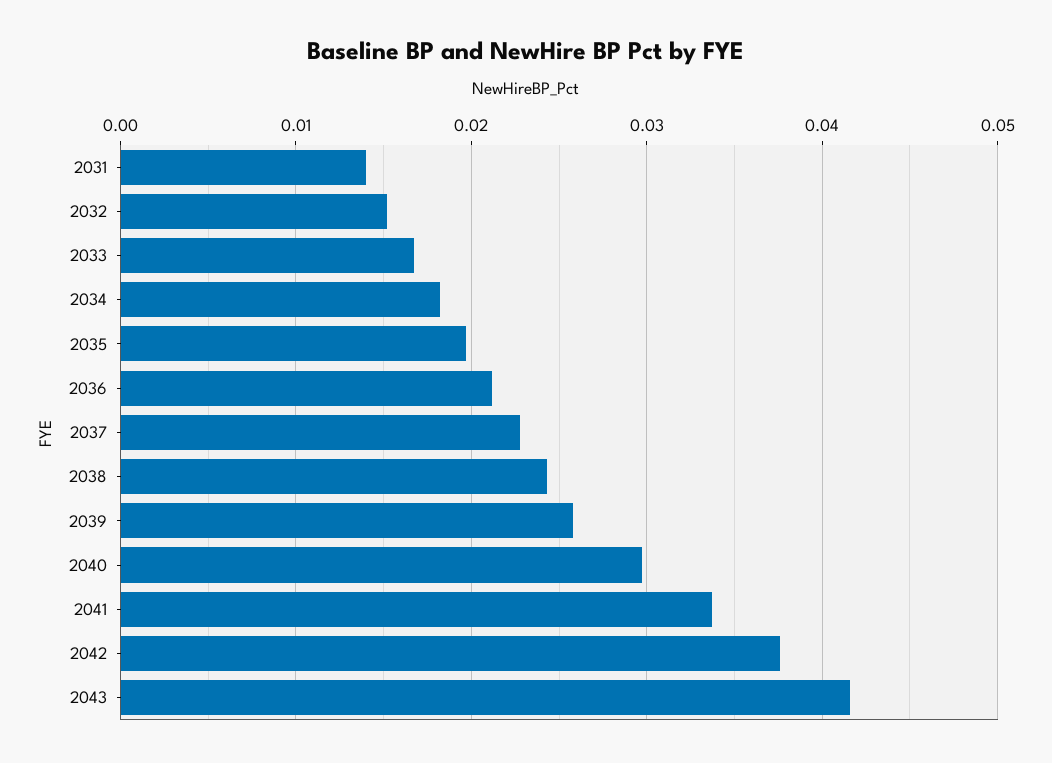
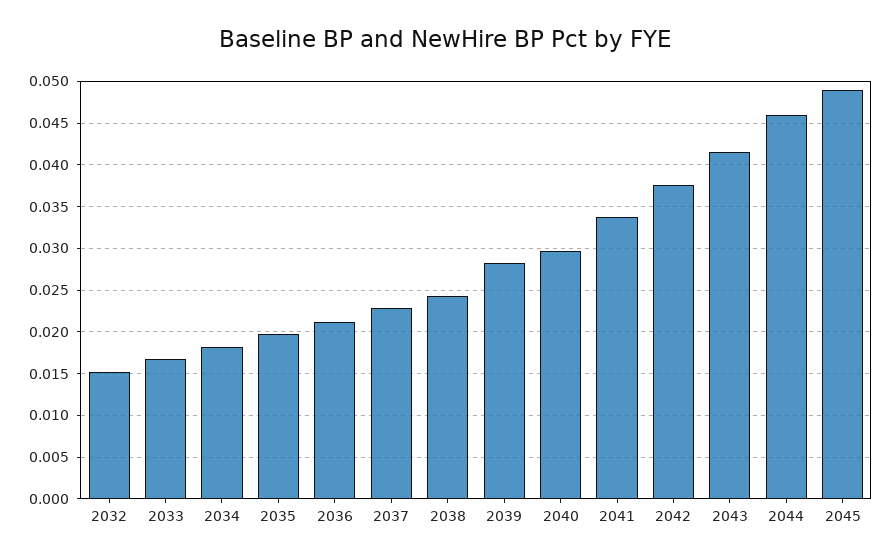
2031: 0.014 -> none
2039: 0.026 -> 0.028
2044: none -> 0.046
2045: none -> 0.049

